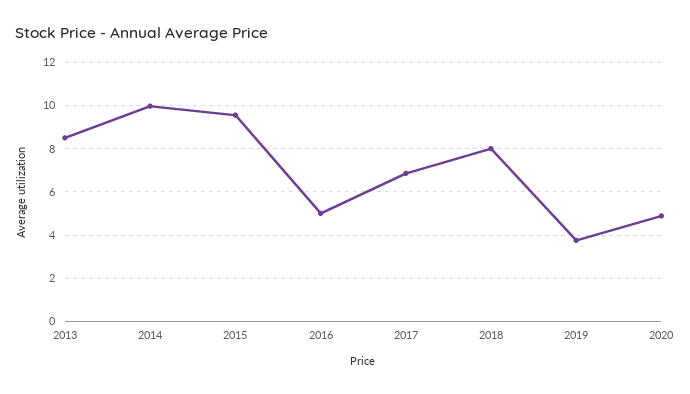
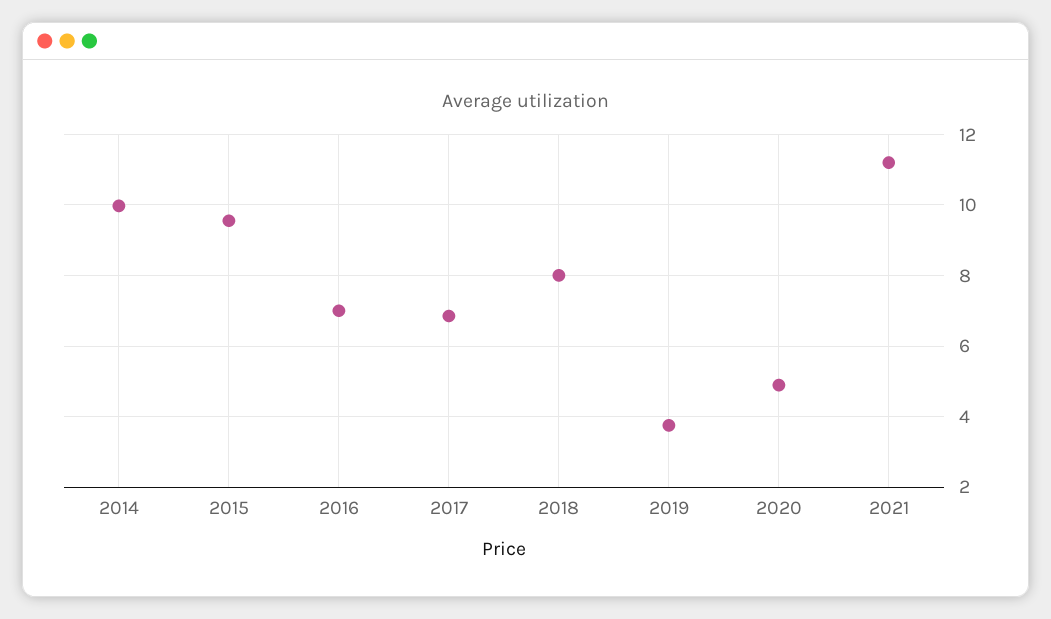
2013: 8.5 -> none
2016: 5 -> 7
2021: none -> 11.2

